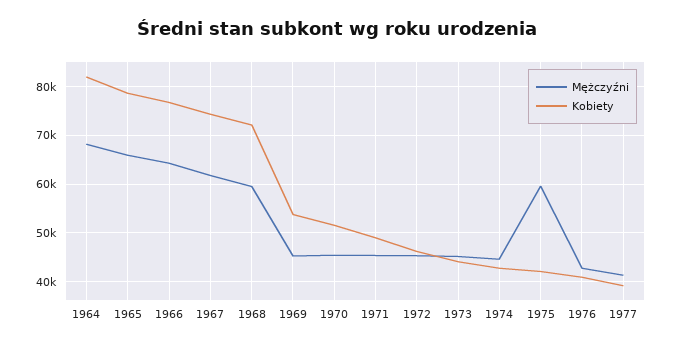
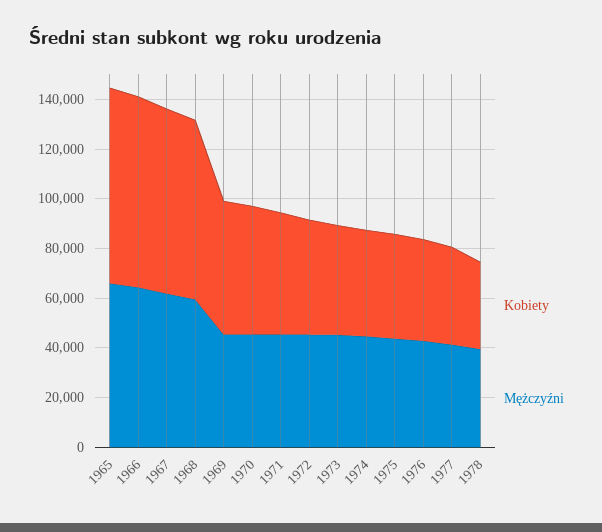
Mężczyźni, 1964: 68000 -> none
Kobiety, 1964: 82000 -> none
Mężczyźni, 1975: 60000 -> 45000
Kobiety, 1978: none -> 35000
Mężczyźni, 1978: none -> 40000

